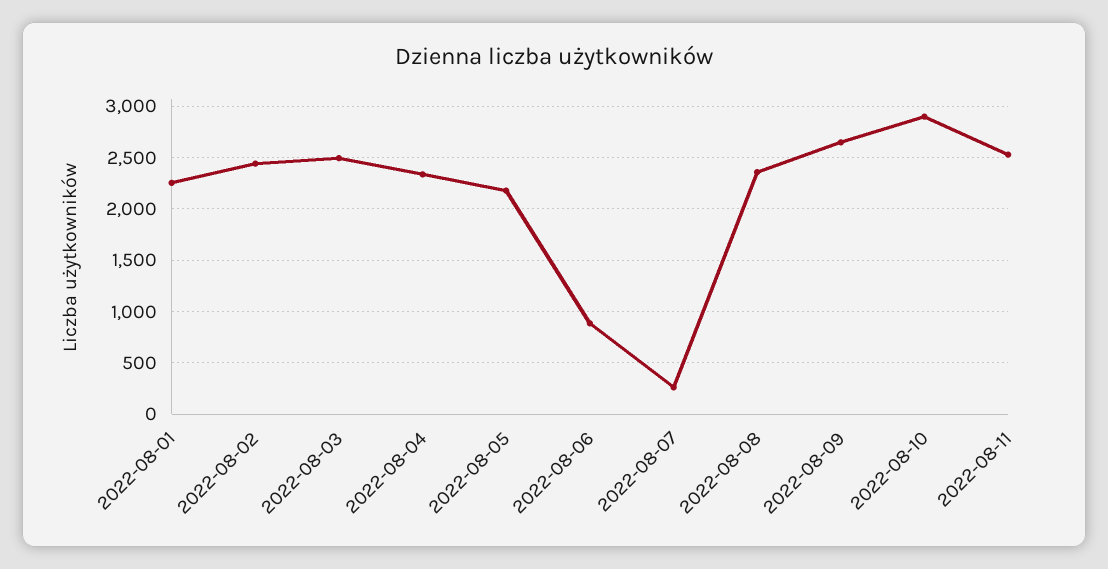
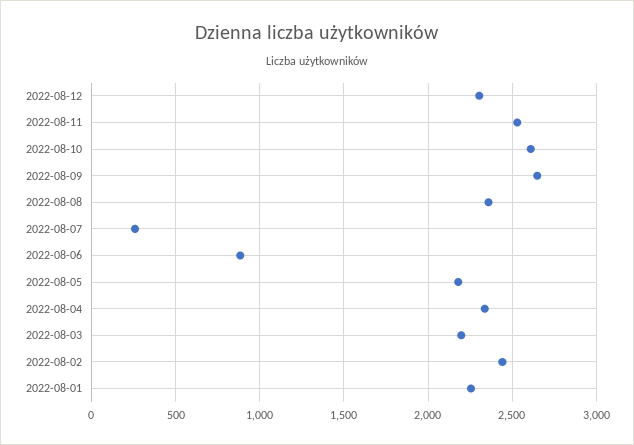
2022-08-03: 2500 -> 2200
2022-08-10: 2900 -> 2600
2022-08-12: none -> 2300

